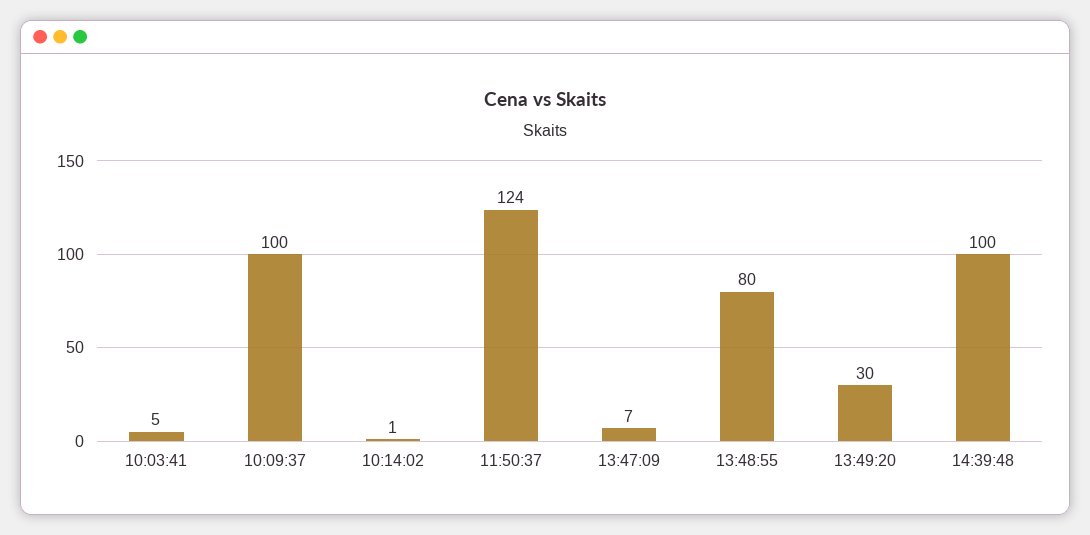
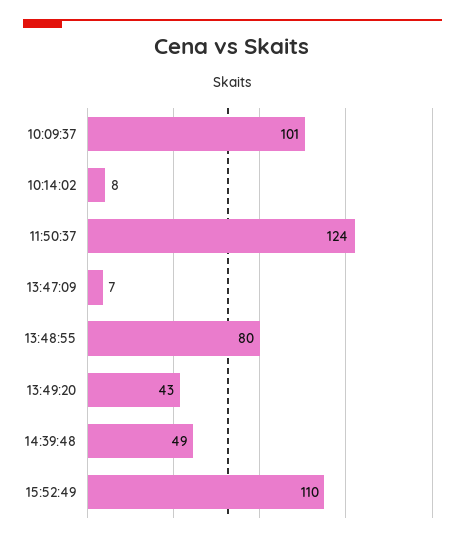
10:03:41: 5 -> none
10:09:37: 100 -> 101
10:14:02: 1 -> 8
13:49:20: 30 -> 43
14:39:48: 100 -> 49
15:52:49: none -> 110

